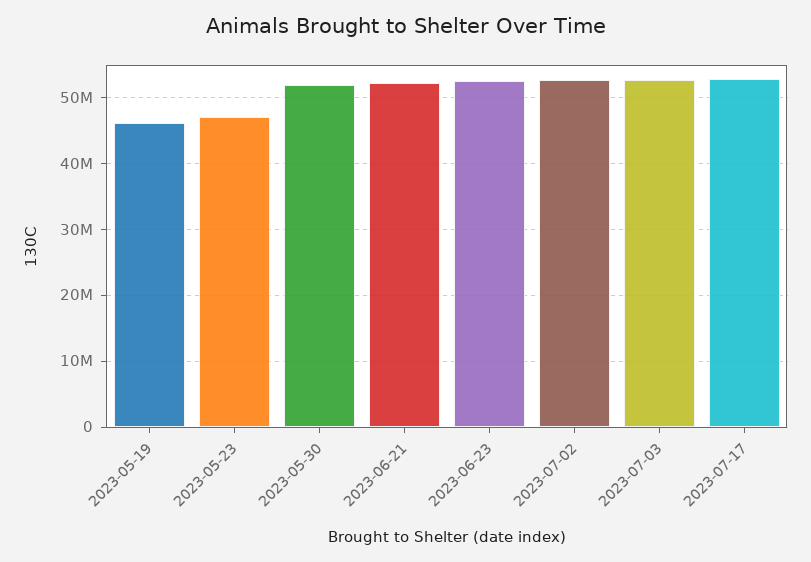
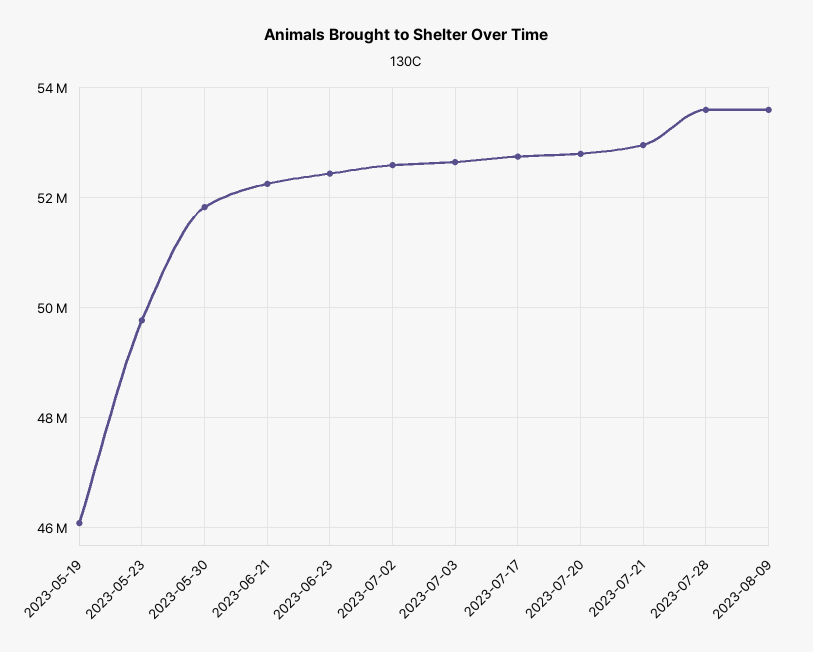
2023-05-23: 47000000 -> 49800000
2023-07-20: none -> 52800000
2023-07-21: none -> 53000000
2023-07-28: none -> 53600000
2023-08-09: none -> 53600000

